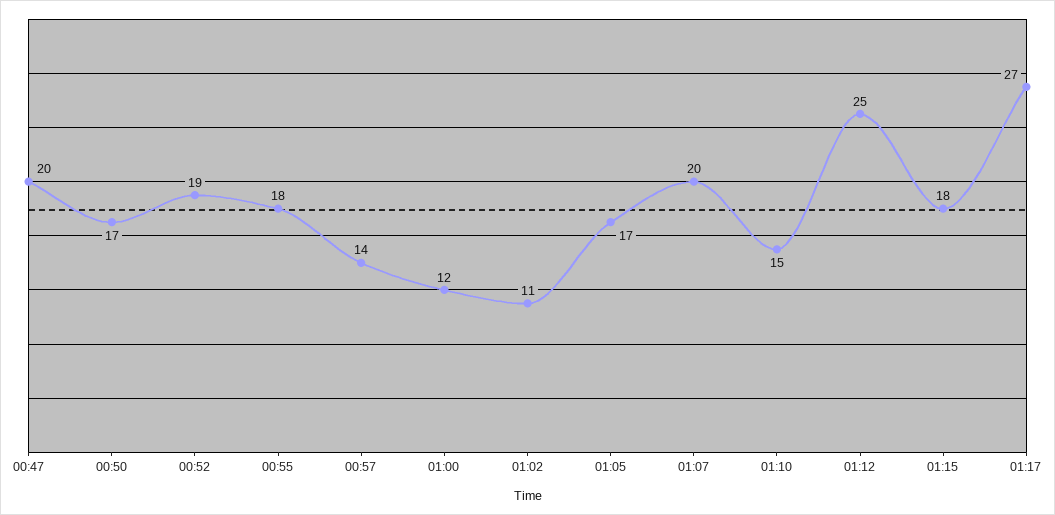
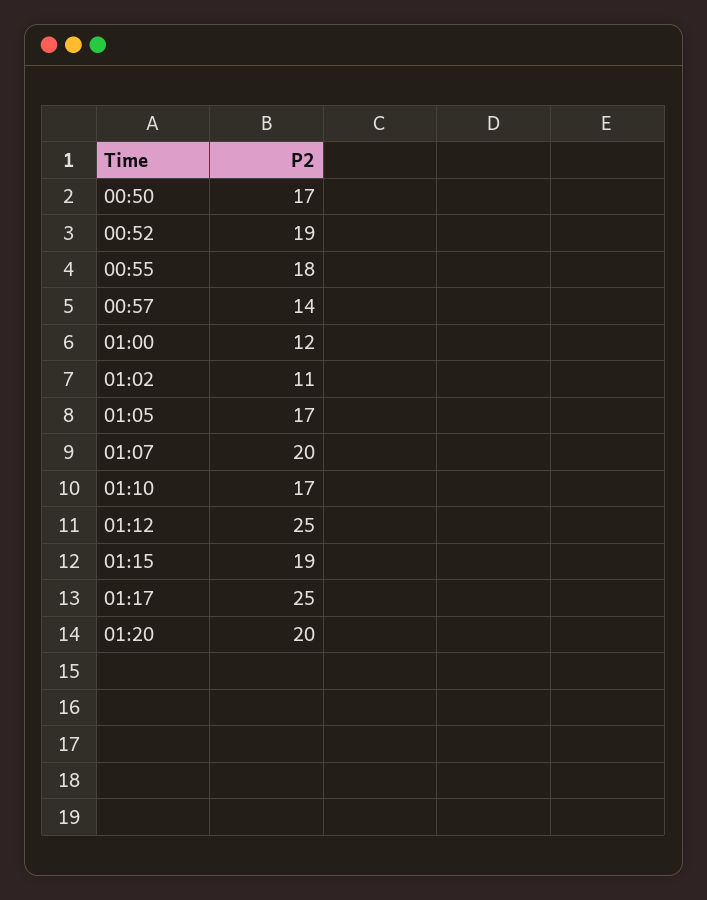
00:47: 20 -> none
01:10: 15 -> 17
01:15: 18 -> 19
01:17: 27 -> 25
01:20: none -> 20

